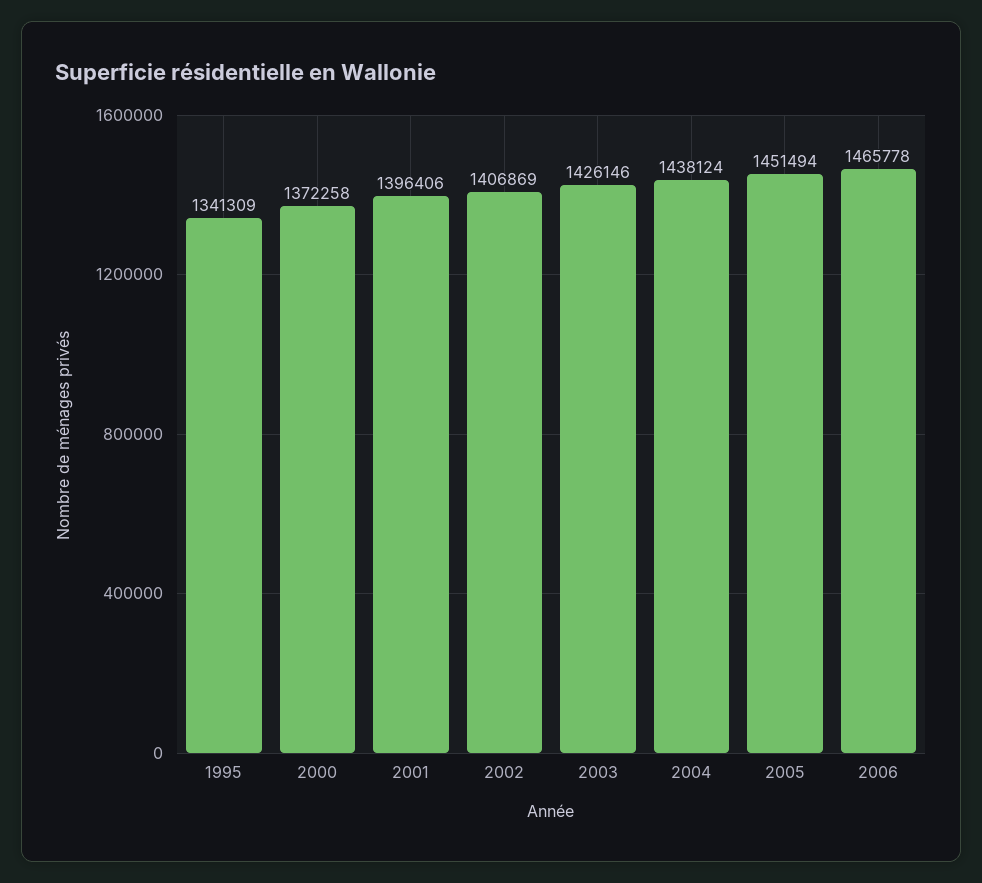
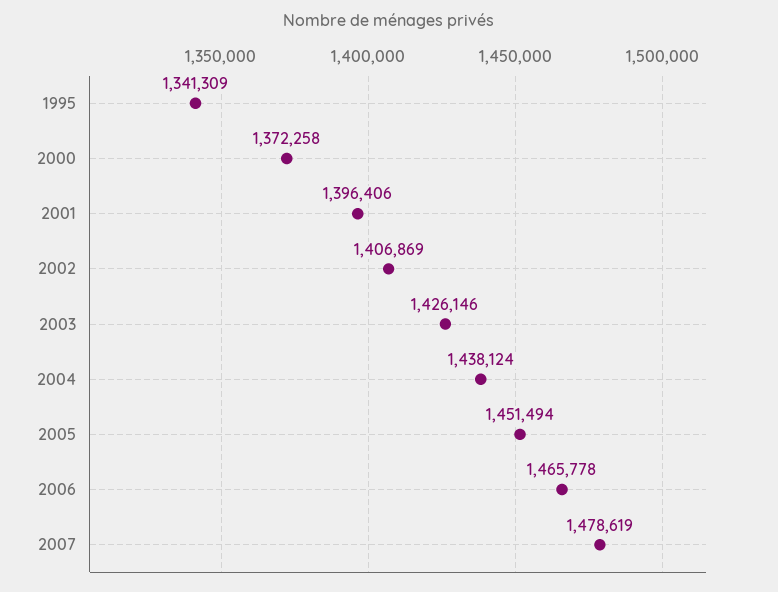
2007: none -> 1478619

